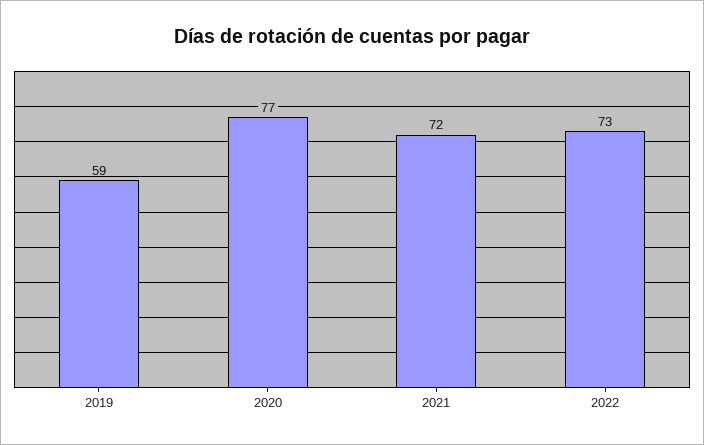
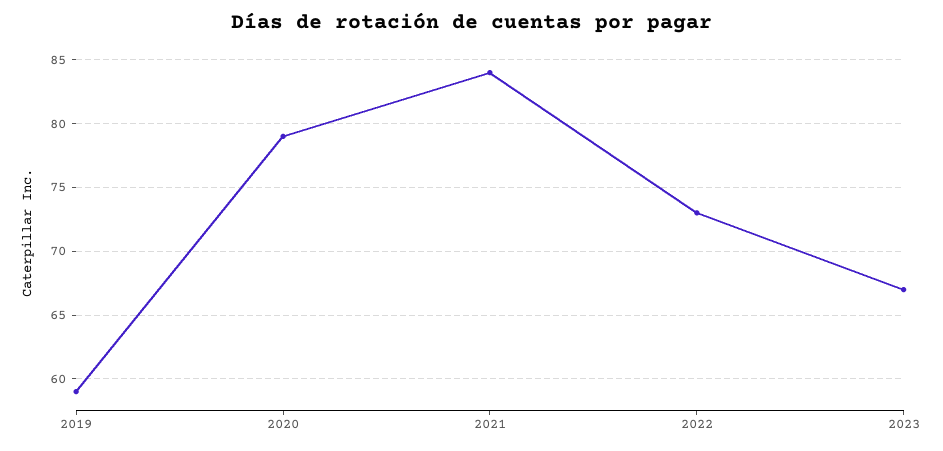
2020: 77 -> 79
2021: 72 -> 84
2023: none -> 67

